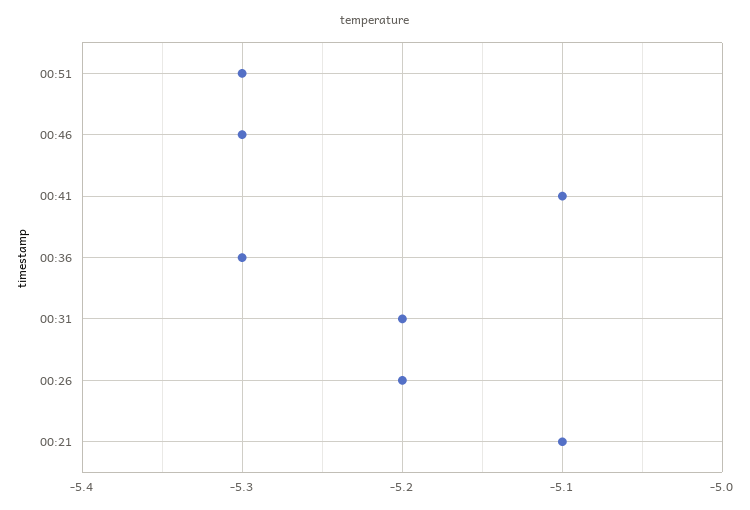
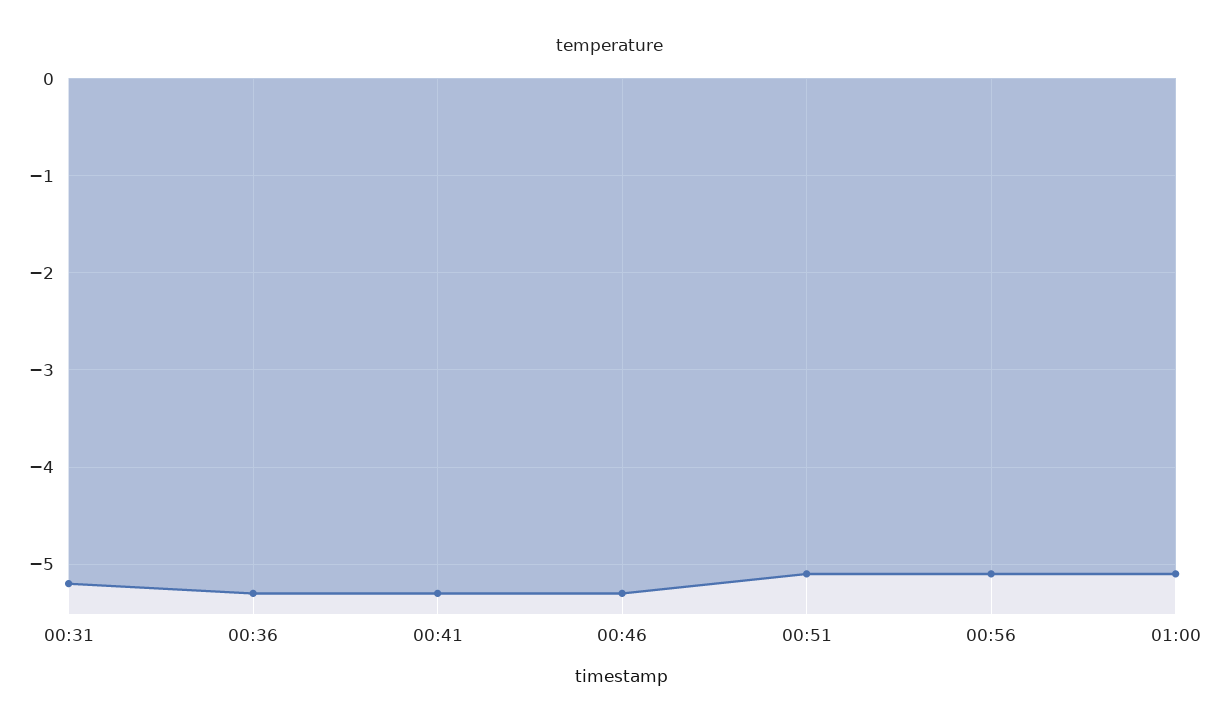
00:51: -5.3 -> -5.1
00:41: -5.1 -> -5.3
00:26: -5.2 -> none
00:21: -5.1 -> none
00:56: none -> -5.1
01:00: none -> -5.1

